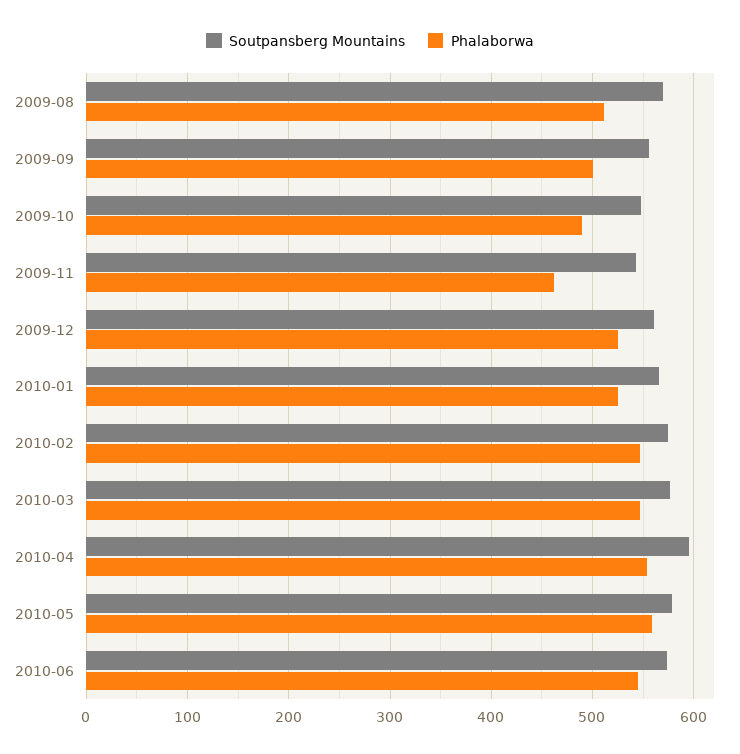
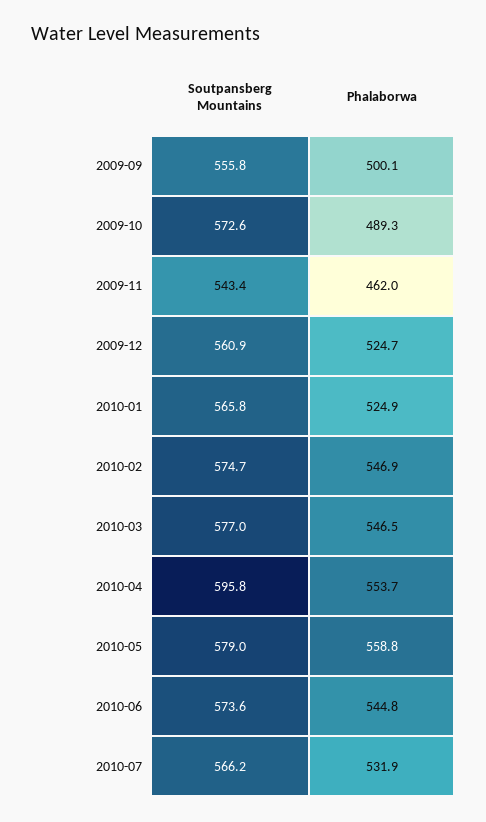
Soutpansberg Mountains, 2009-08: 570 -> none
Phalaborwa, 2009-08: 510 -> none
Soutpansberg Mountains, 2009-10: 550 -> 572.6
Soutpansberg Mountains, 2010-07: none -> 566.2
Phalaborwa, 2010-07: none -> 531.9

